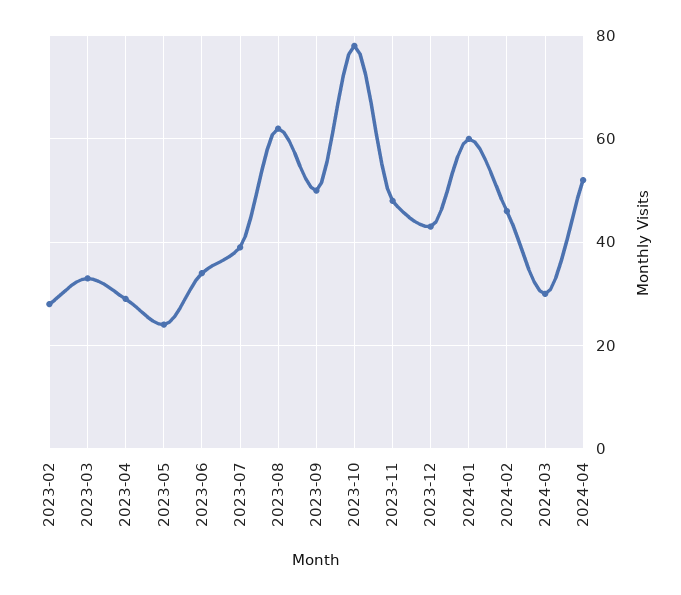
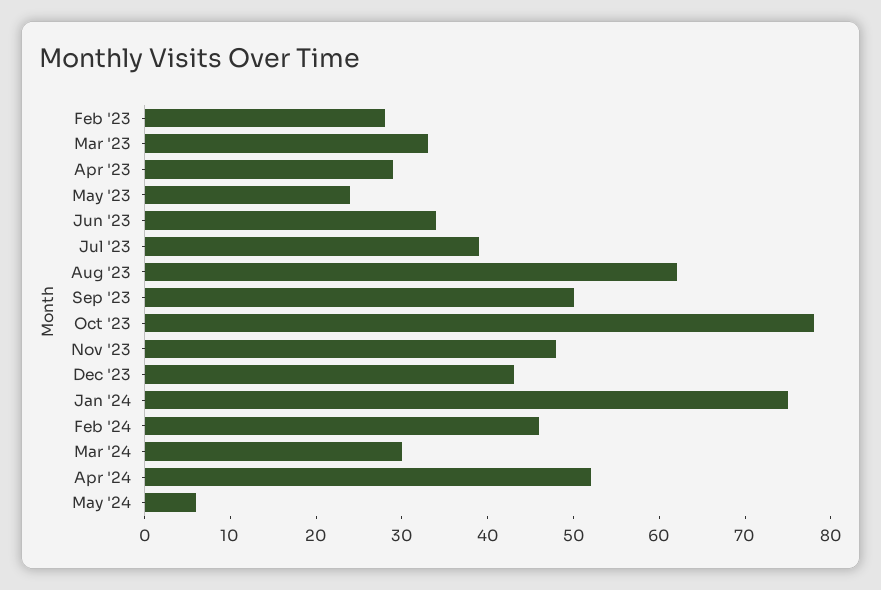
2024-01: 60 -> 75
May '24: none -> 6

